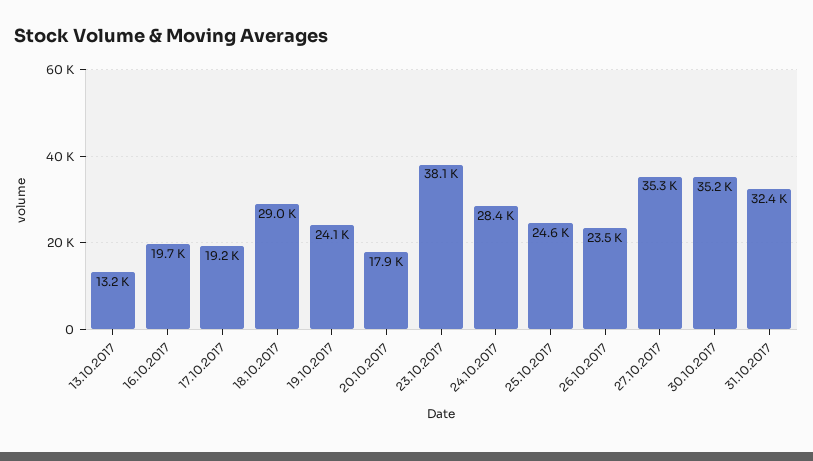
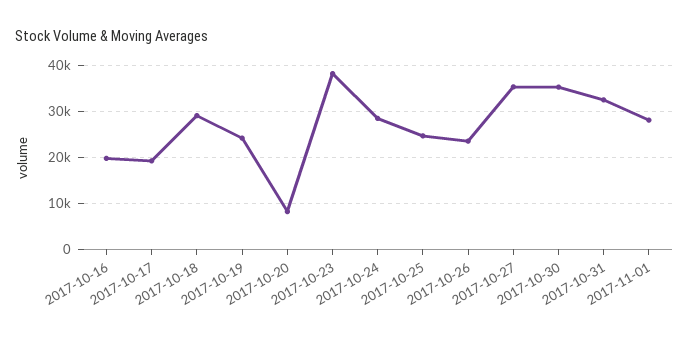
13.10.2017: 13200 -> none
20.10.2017: 17900 -> 8000
2017-11-01: none -> 28000

